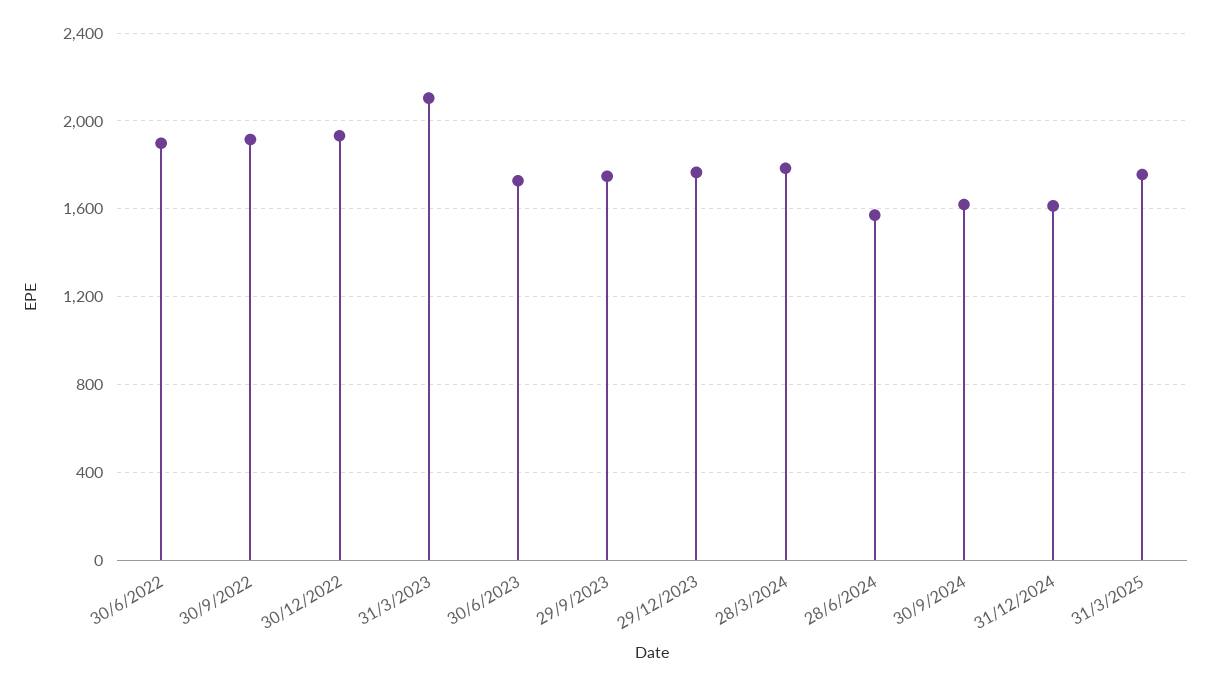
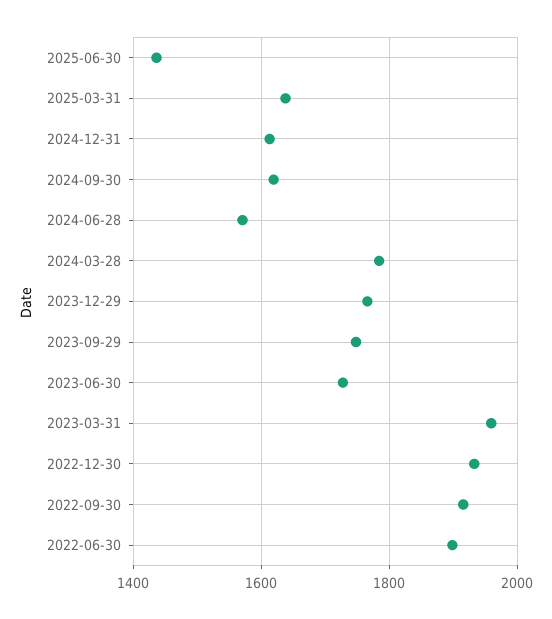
31/3/2023: 2100 -> 1960
31/3/2025: 1750 -> 1640
2025-06-30: none -> 1440

